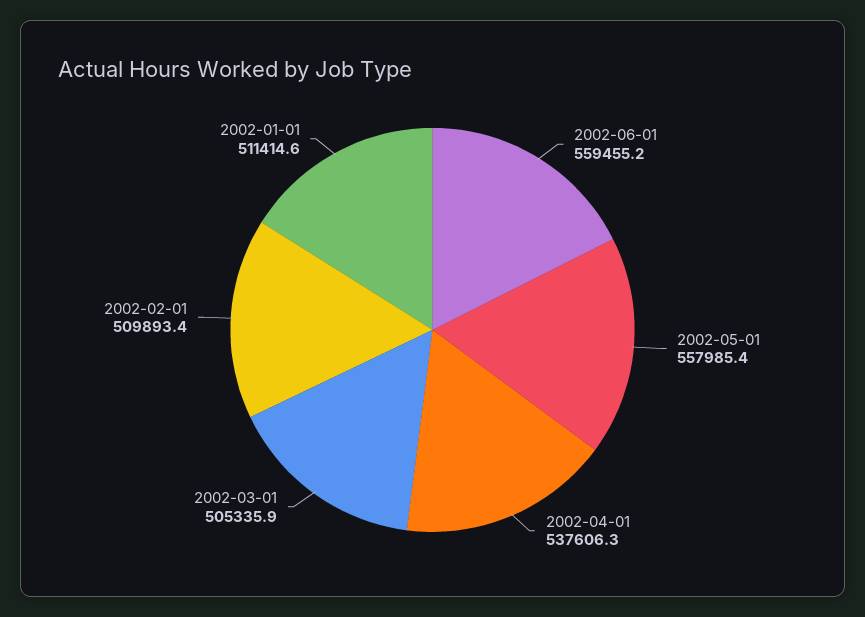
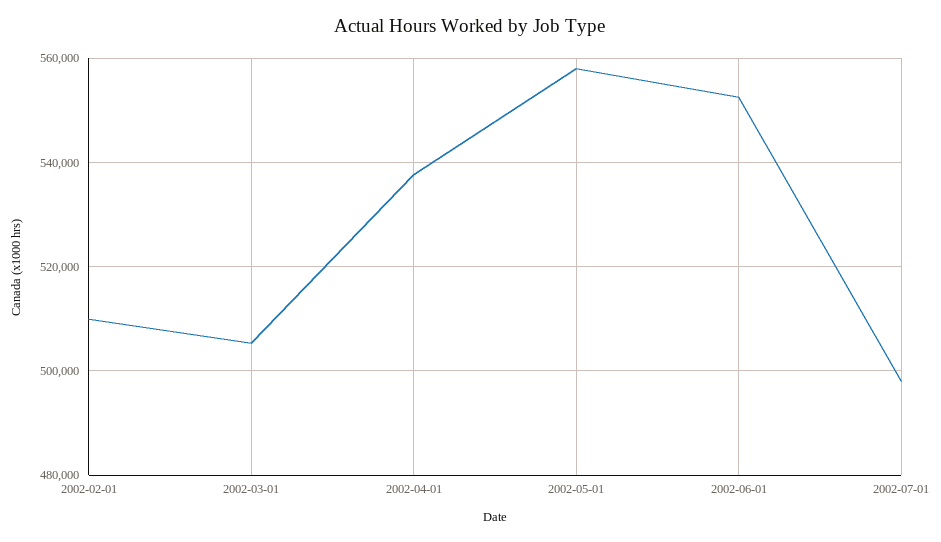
2002-06-01: 559455.2 -> 552000
2002-01-01: 511414.6 -> none
2002-07-01: none -> 498000

